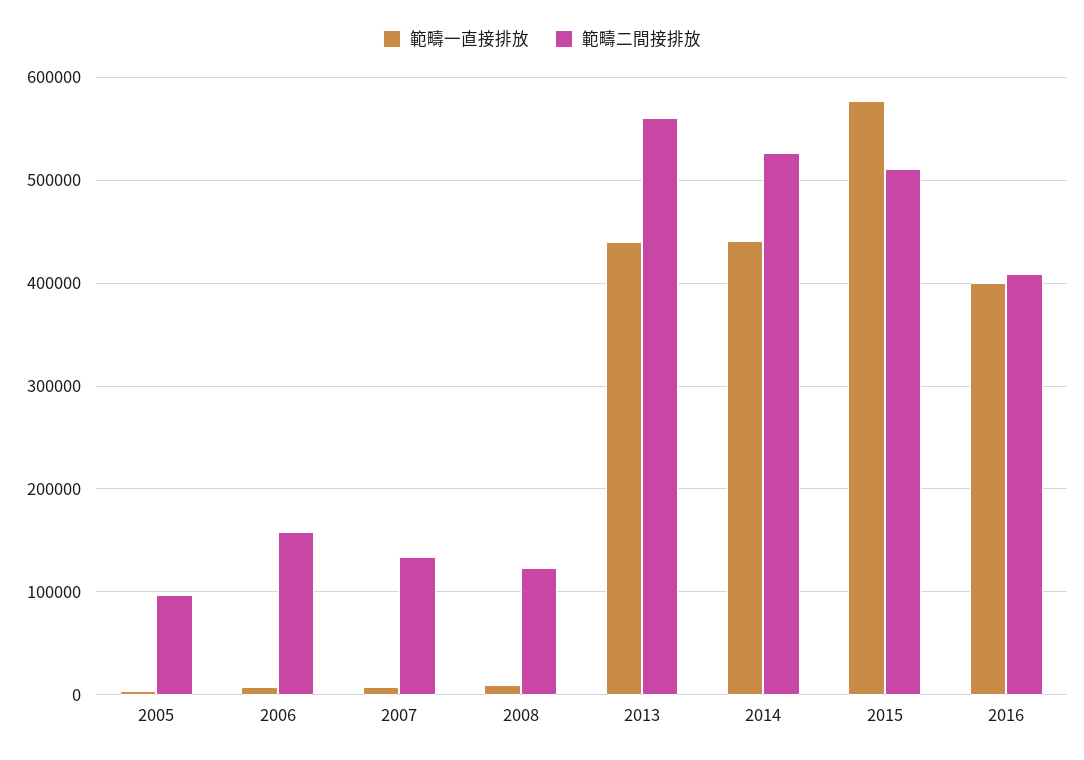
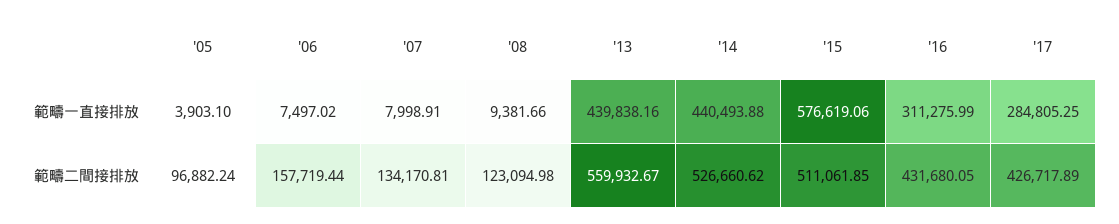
範疇一直接排放, 2016: 400000 -> 311275.99
範疇二間接排放, 2016: 410000 -> 431680.05
範疇一直接排放, '17: none -> 284805.25
範疇二間接排放, '17: none -> 426717.89

